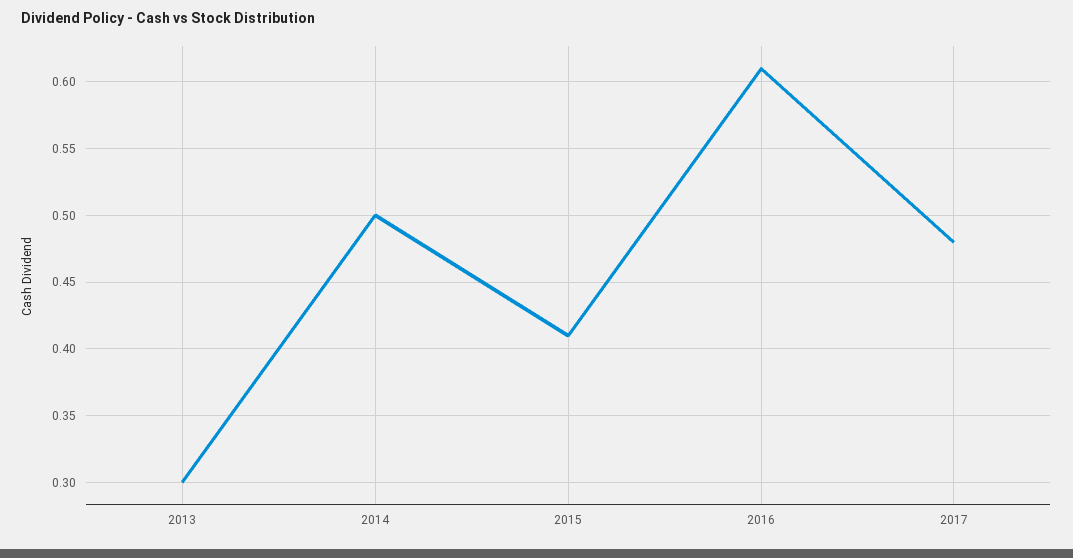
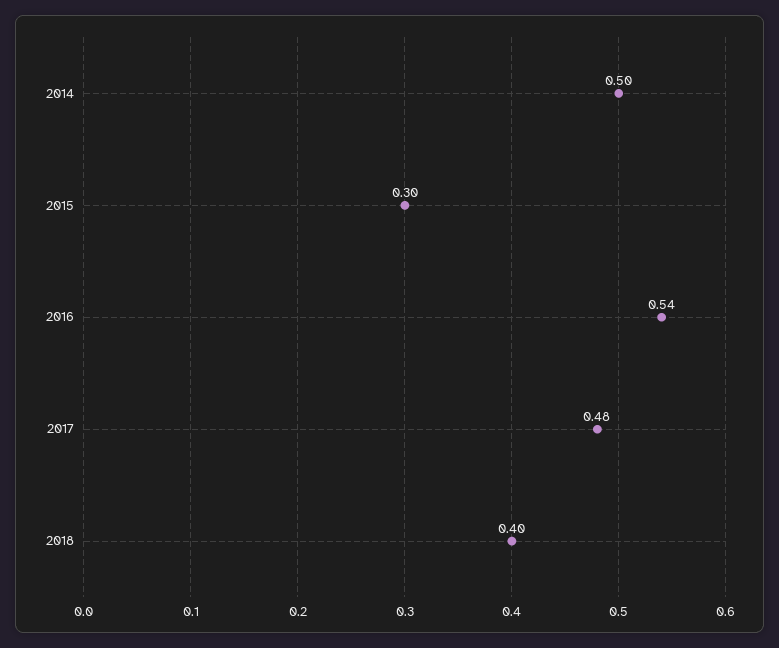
2013: 0.3 -> none
2015: 0.41 -> 0.3
2016: 0.61 -> 0.54
2018: none -> 0.4

